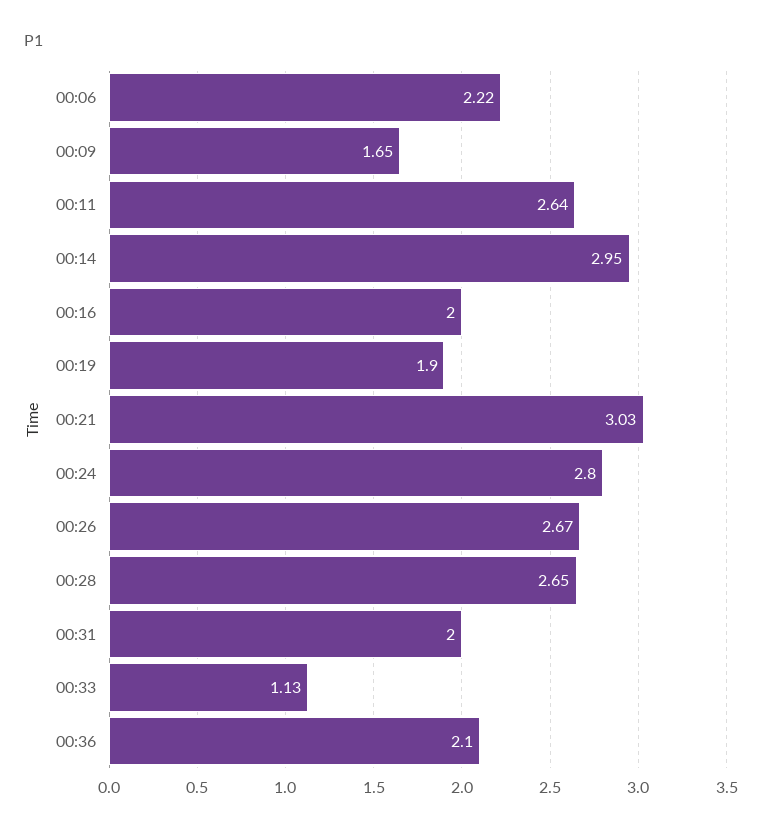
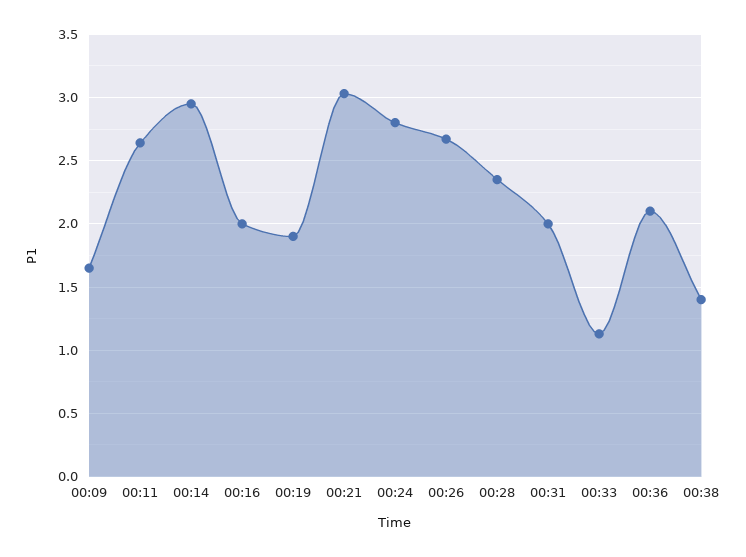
00:06: 2.22 -> none
00:28: 2.65 -> 2.35
00:38: none -> 1.4

